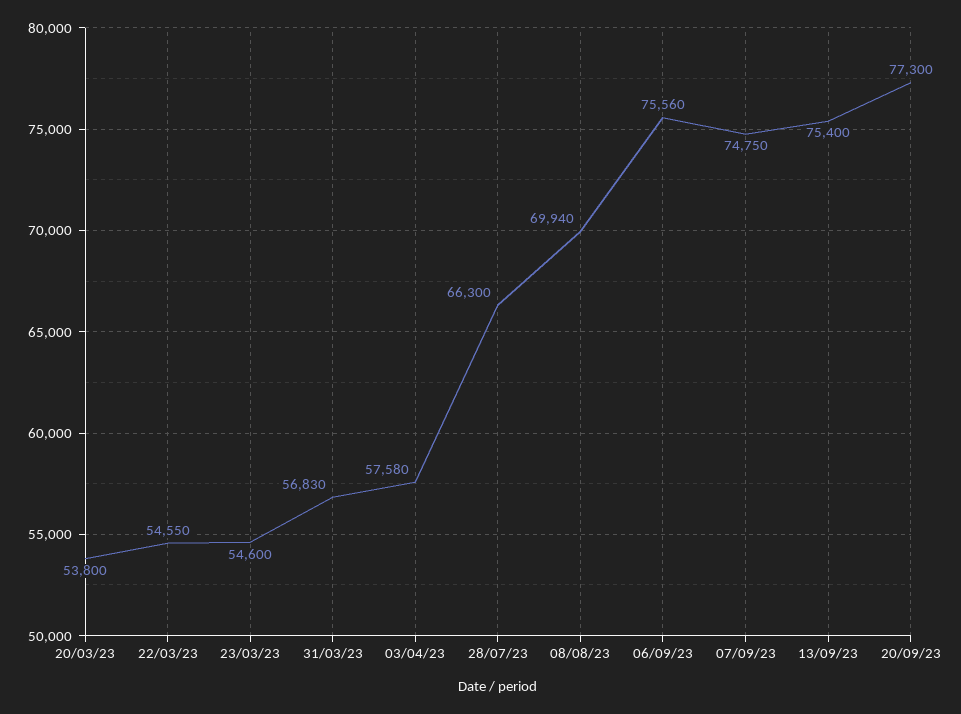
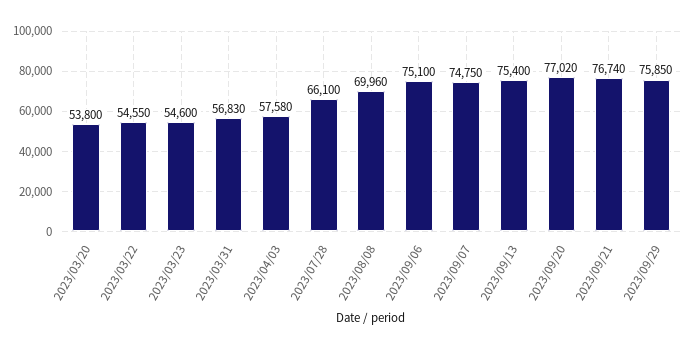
28/07/23: 66300 -> 66100
08/08/23: 69940 -> 69960
06/09/23: 75560 -> 75100
20/09/23: 77300 -> 77020
2023/09/21: none -> 76740
2023/09/29: none -> 75850

